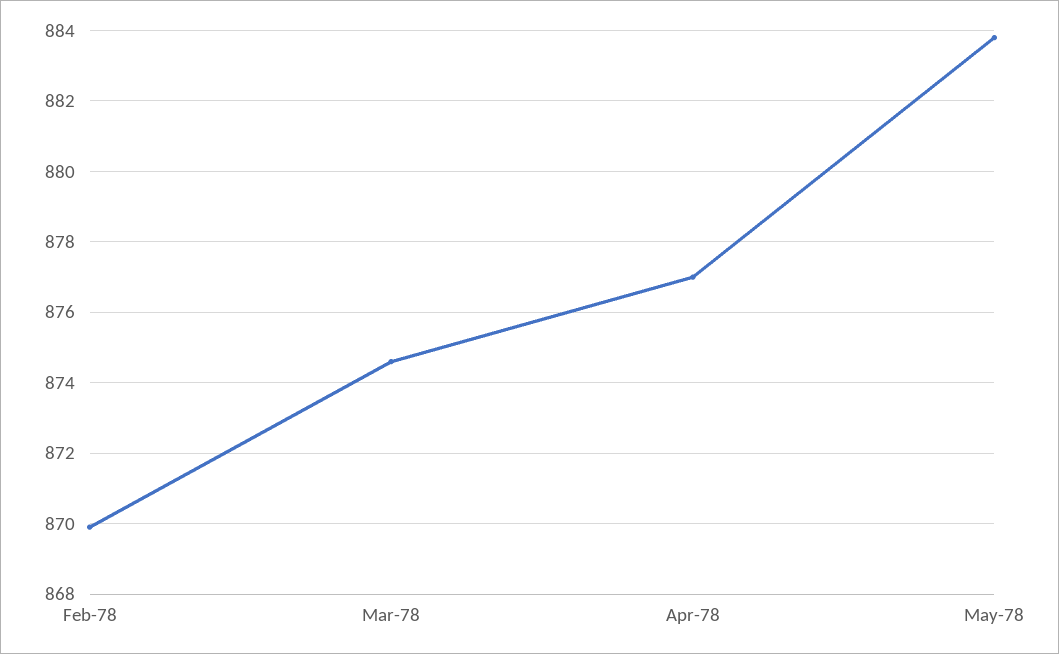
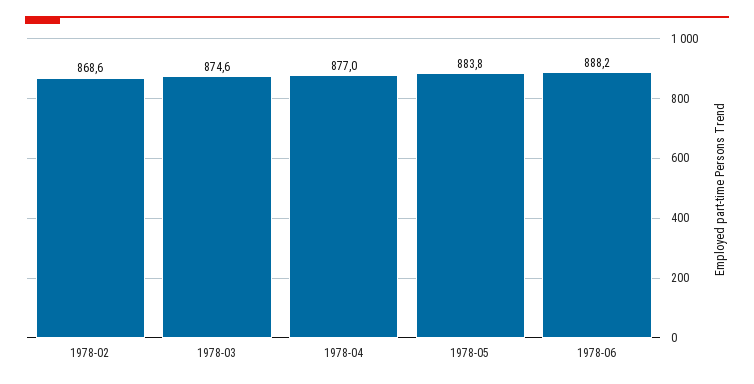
Feb-78: 870 -> 868.6
1978-06: none -> 888.2

